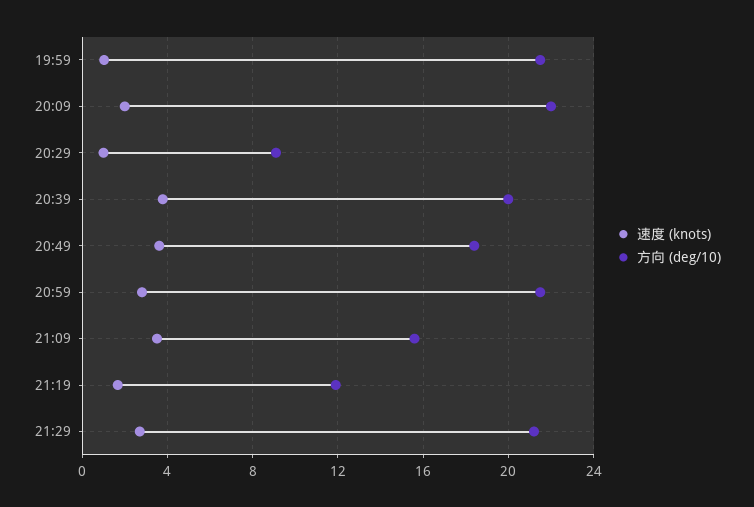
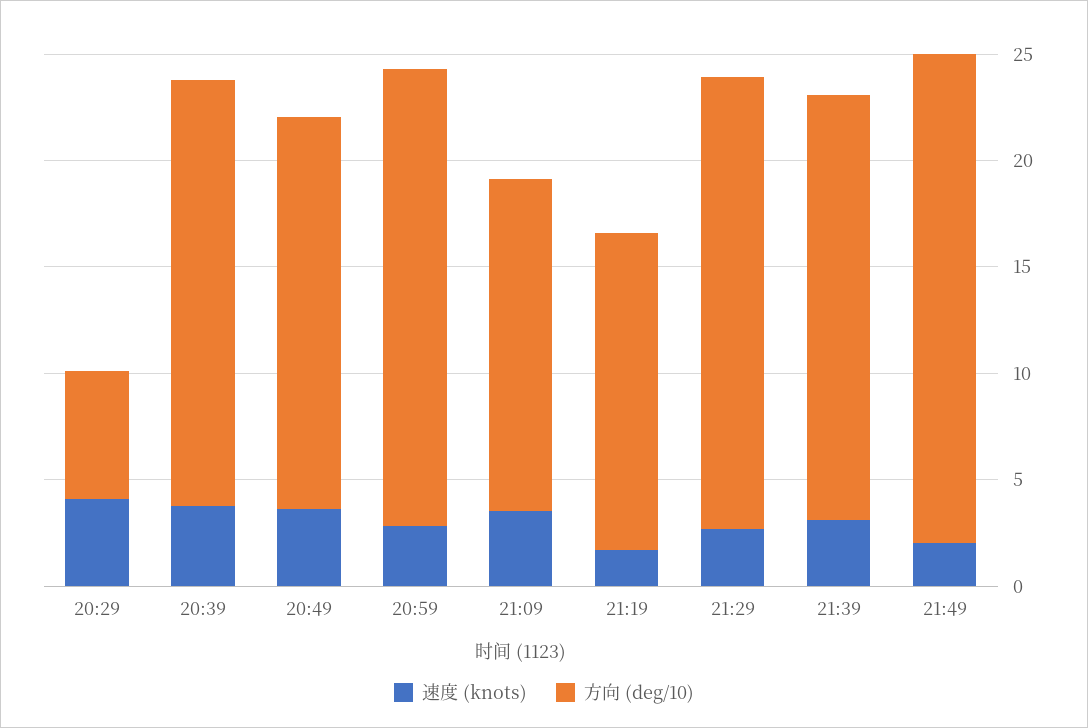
速度 (knots), 19:59: 1 -> none
方向 (deg/10), 19:59: 21.5 -> none
速度 (knots), 20:09: 2 -> none
方向 (deg/10), 20:09: 22 -> none
速度 (knots), 20:29: 1 -> 4
方向 (deg/10), 20:29: 9 -> 6
方向 (deg/10), 21:19: 12 -> 15
速度 (knots), 21:39: none -> 3
方向 (deg/10), 21:39: none -> 20
速度 (knots), 21:49: none -> 2
方向 (deg/10), 21:49: none -> 23

